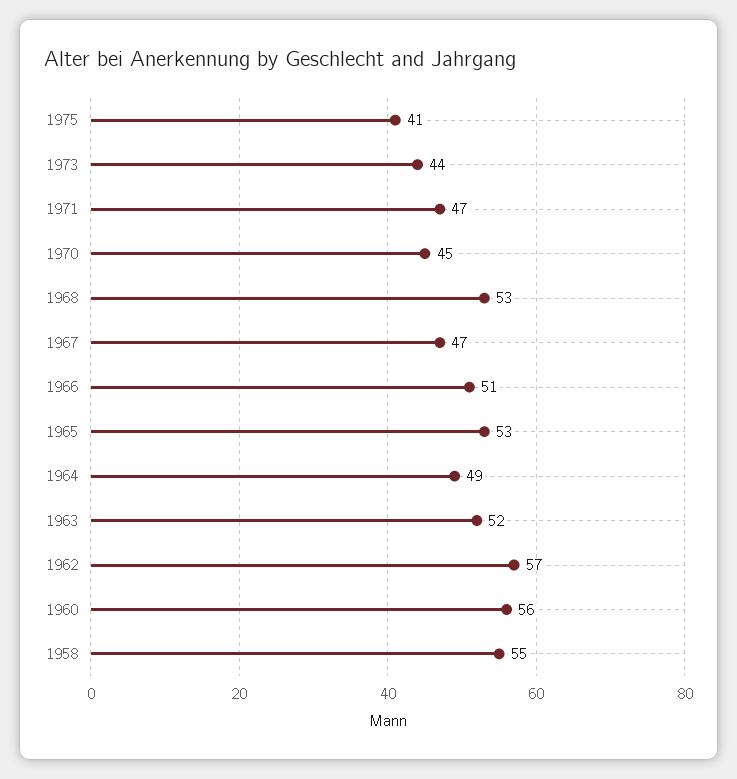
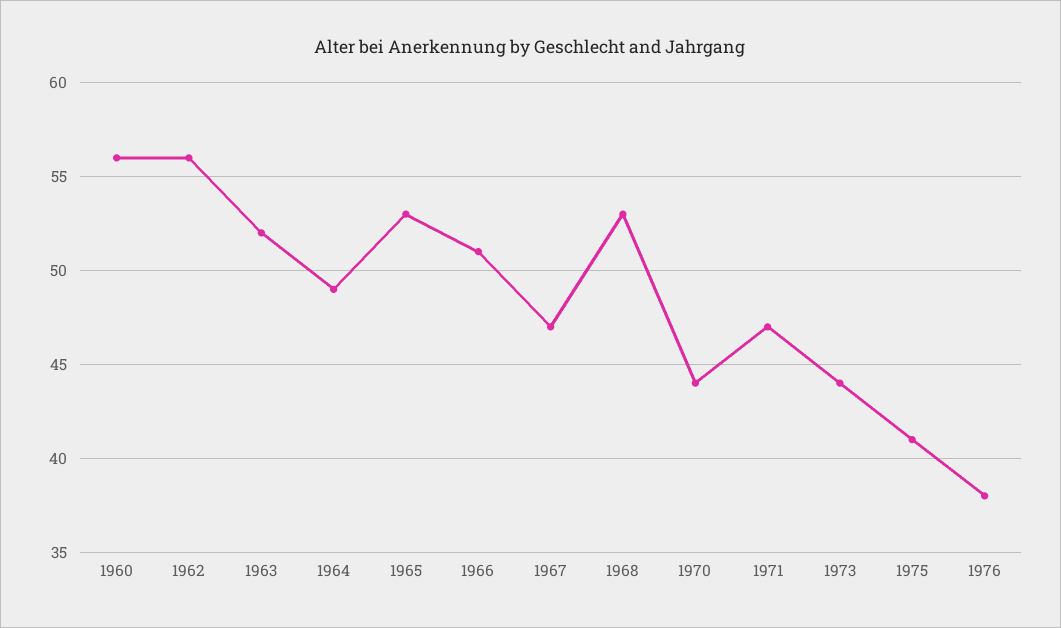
1970: 45 -> 44
1962: 57 -> 56
1958: 55 -> none
1976: none -> 38

